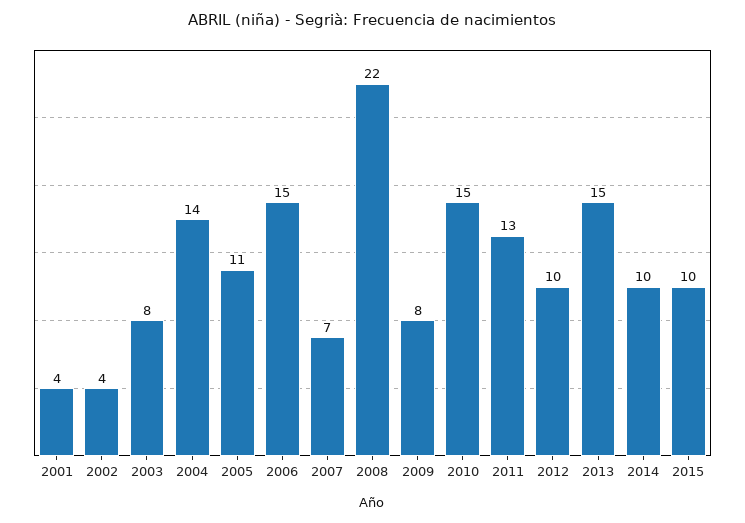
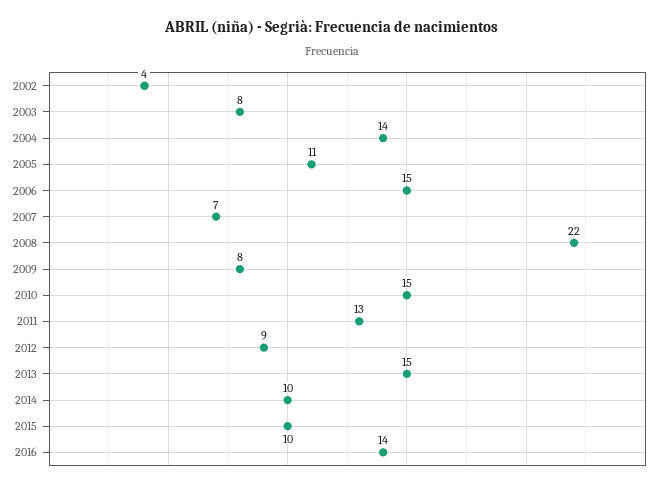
2001: 4 -> none
2012: 10 -> 9
2016: none -> 14

